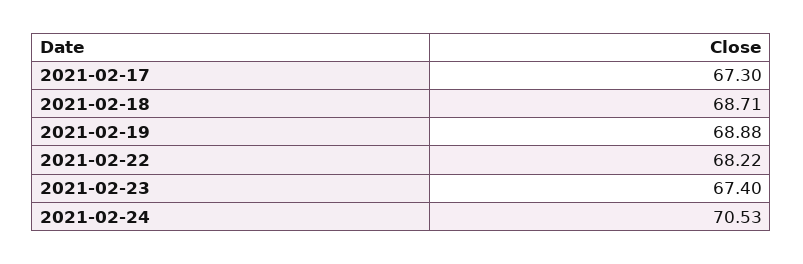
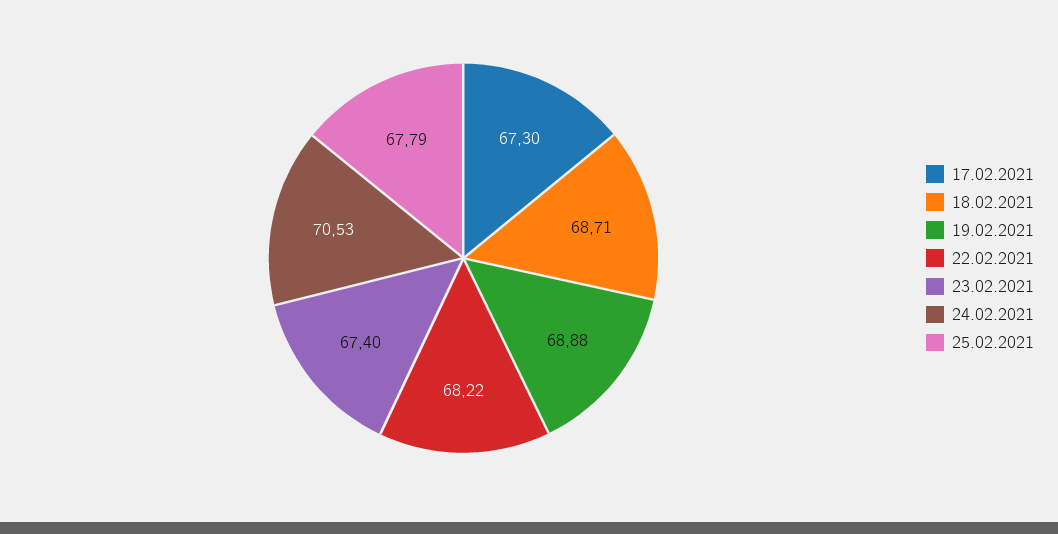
25.02.2021: none -> 67.79

